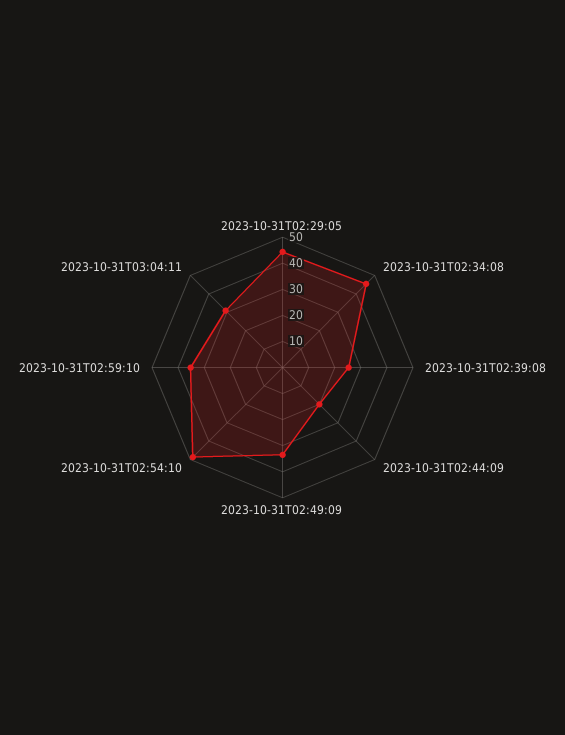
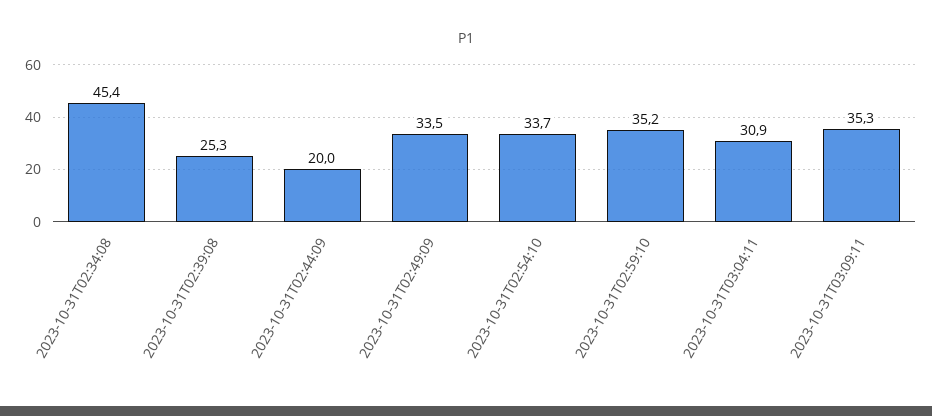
2023-10-31T02:29:05: 45 -> none
2023-10-31T02:54:10: 50 -> 33.7
2023-10-31T03:09:11: none -> 35.3

